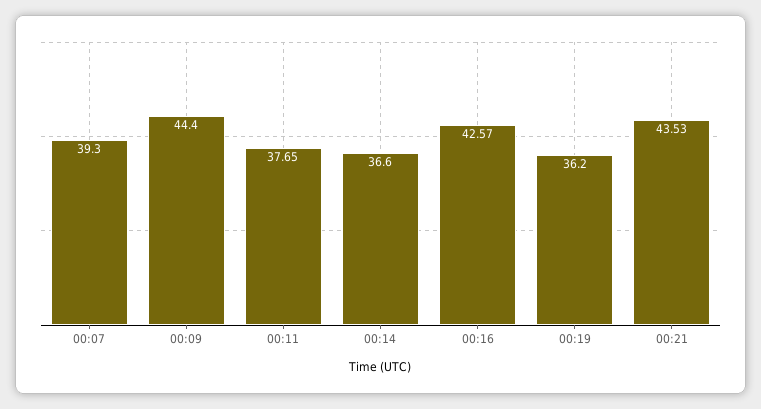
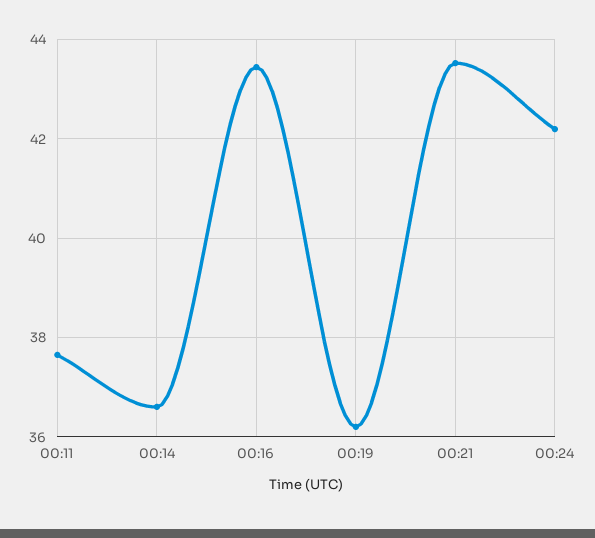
00:07: 39.3 -> none
00:09: 44.4 -> none
00:16: 42.57 -> 43.4
00:24: none -> 42.2

